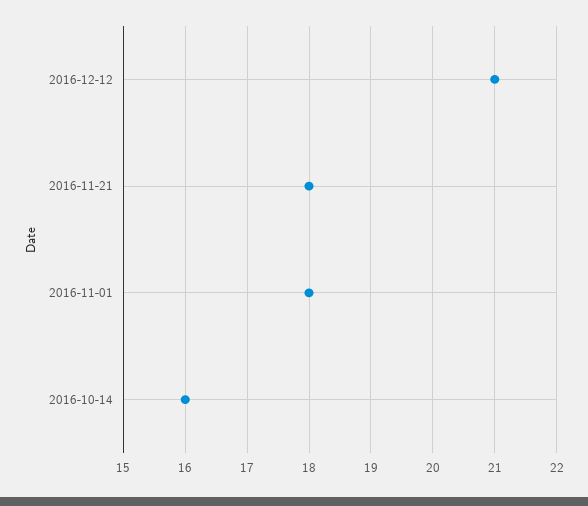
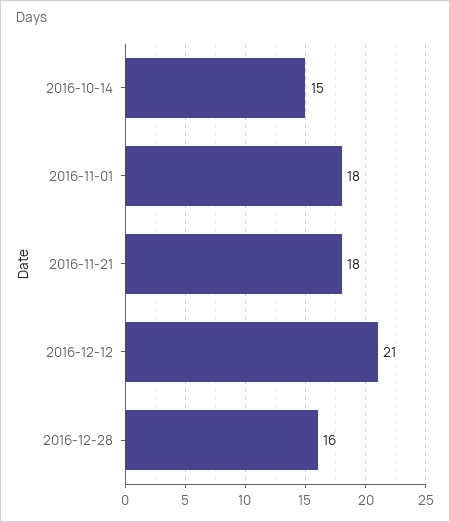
2016-10-14: 16 -> 15
2016-12-28: none -> 16

